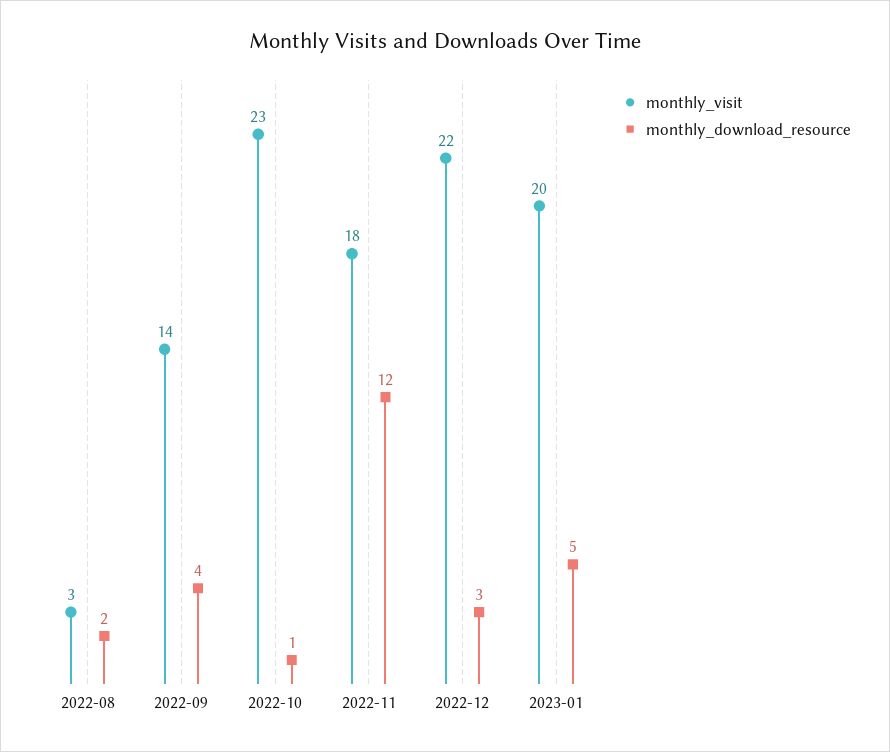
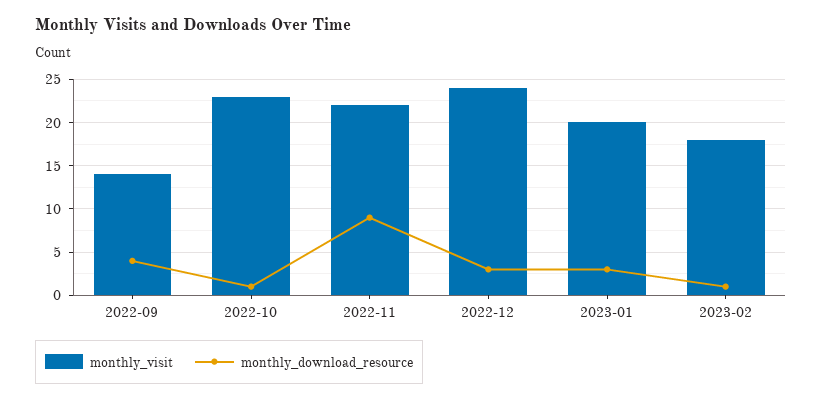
monthly_visit, 2022-08: 3 -> none
monthly_download_resource, 2022-08: 2 -> none
monthly_visit, 2022-11: 18 -> 22
monthly_download_resource, 2022-11: 12 -> 9
monthly_visit, 2022-12: 22 -> 24
monthly_download_resource, 2023-01: 5 -> 3
monthly_visit, 2023-02: none -> 18
monthly_download_resource, 2023-02: none -> 1

